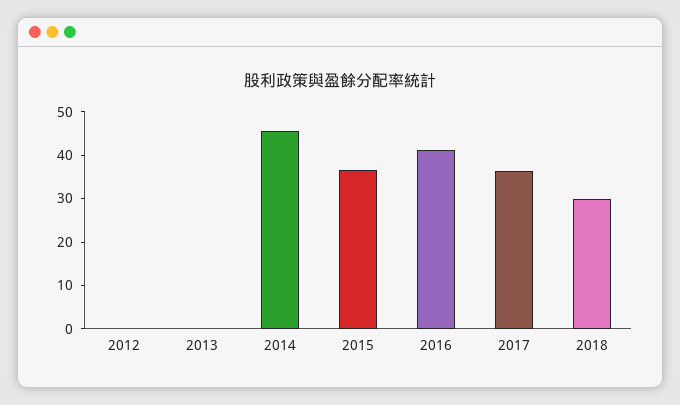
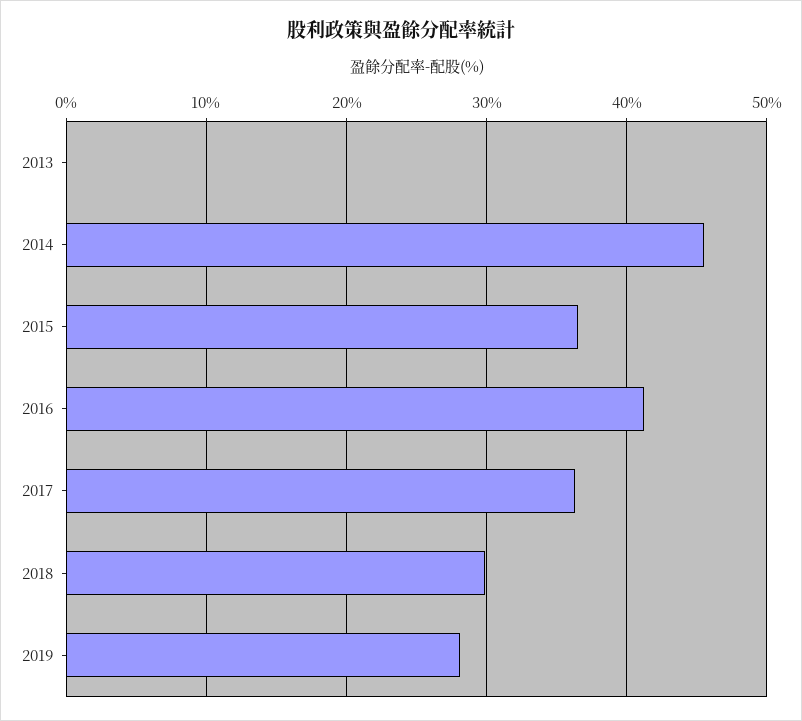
2012: 0 -> none
2019: none -> 28

